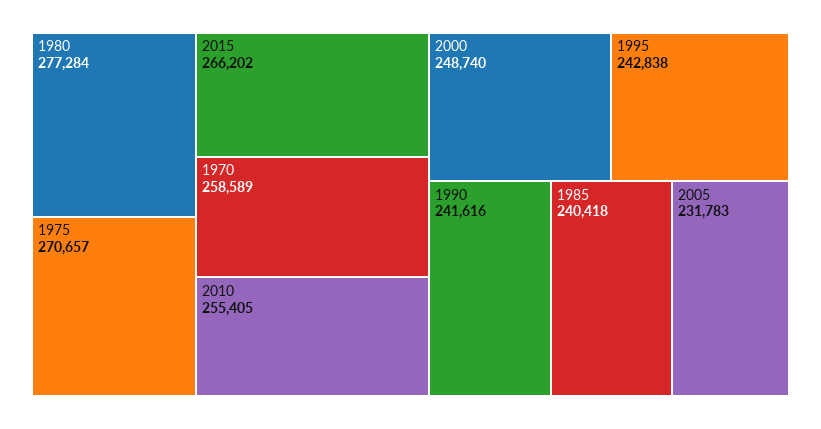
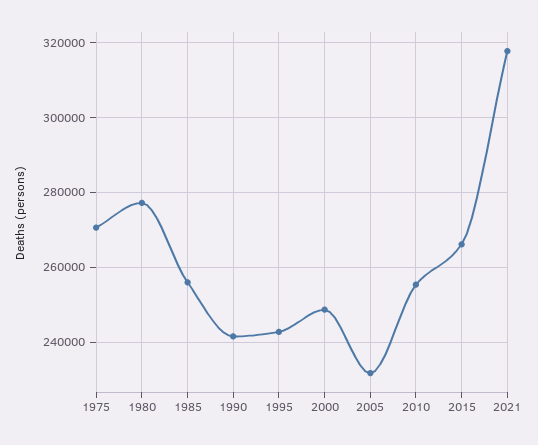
1970: 258589 -> none
1985: 240418 -> 256000
2021: none -> 318000

